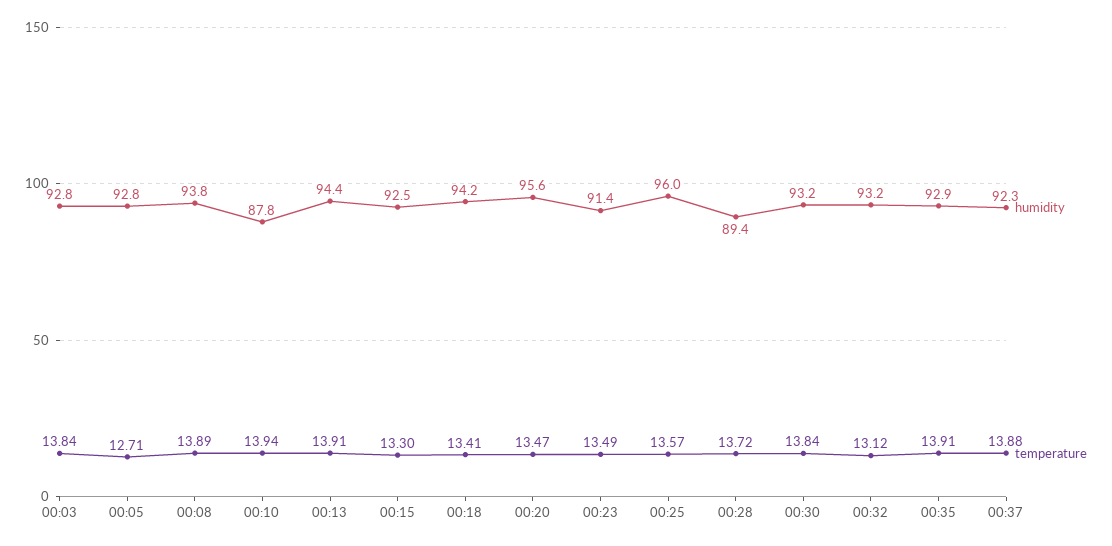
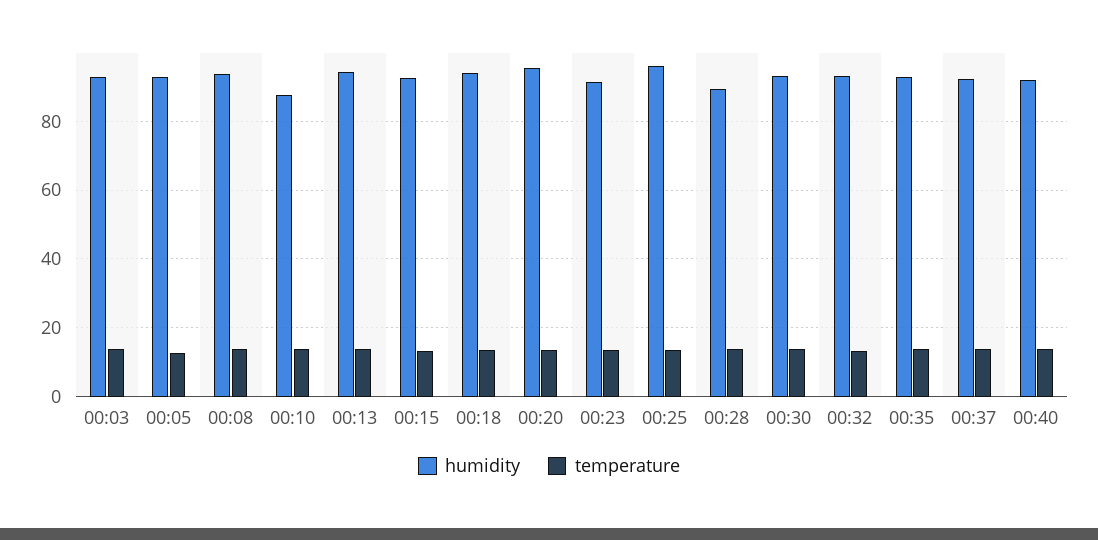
humidity, 00:40: none -> 92
temperature, 00:40: none -> 14

